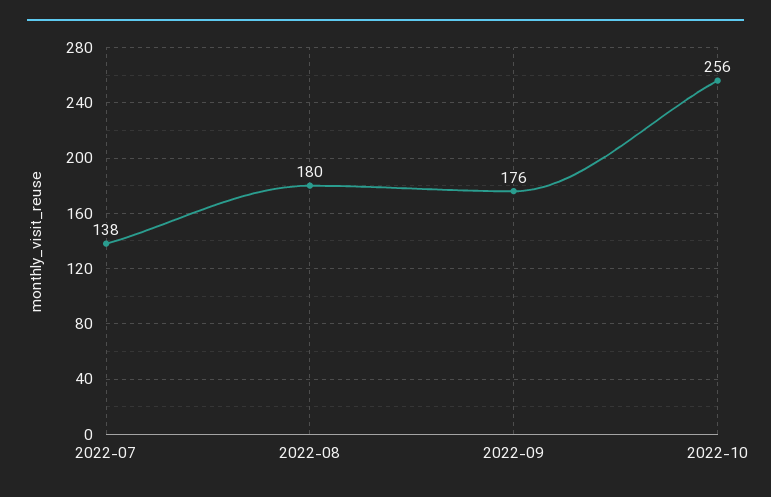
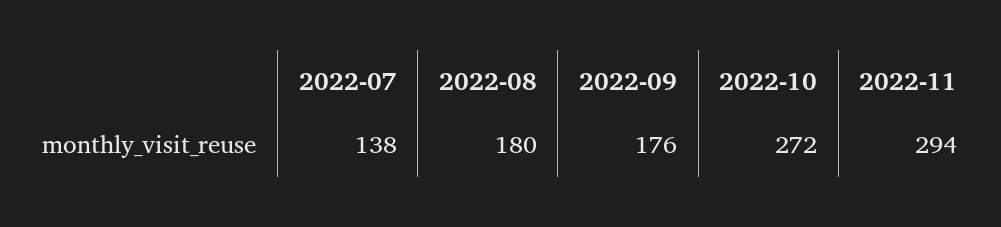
2022-10: 256 -> 272
2022-11: none -> 294

